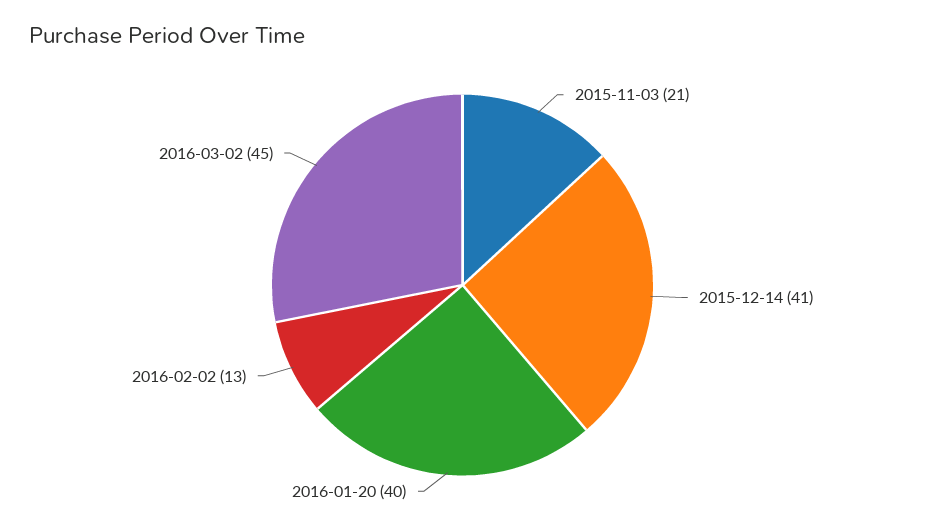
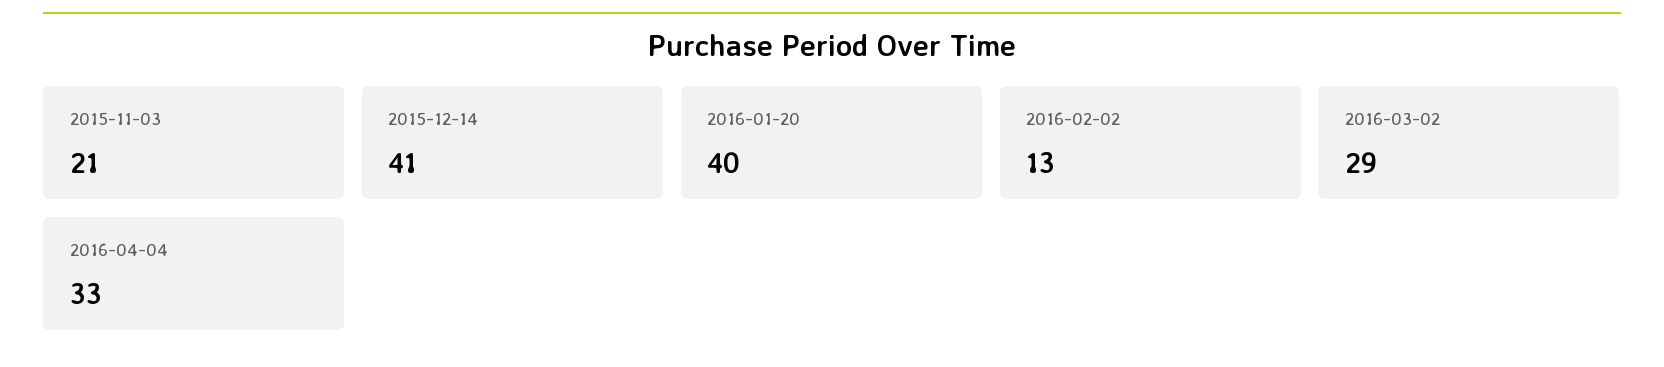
2016-03-02: 45 -> 29
2016-04-04: none -> 33

